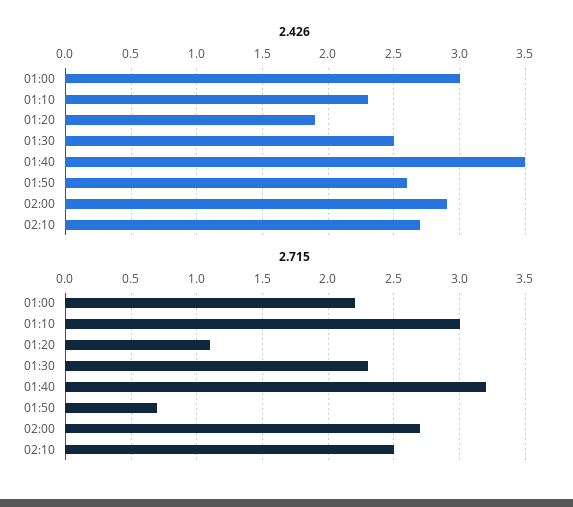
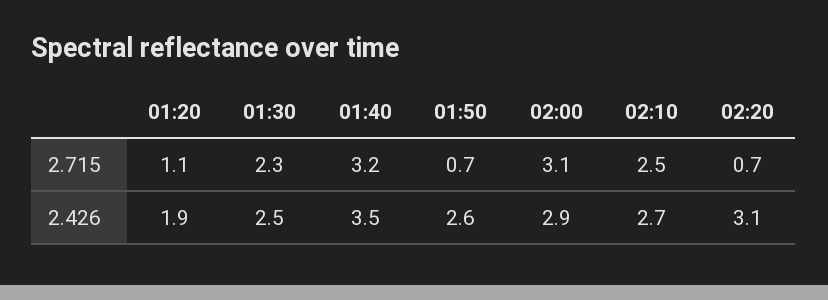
2.426, 01:00: 3 -> none
2.426, 01:10: 2.3 -> none
2.715, 01:00: 2.2 -> none
2.715, 01:10: 3 -> none
2.715, 02:00: 2.7 -> 3.1
2.715, 02:20: none -> 0.7
2.426, 02:20: none -> 3.1

